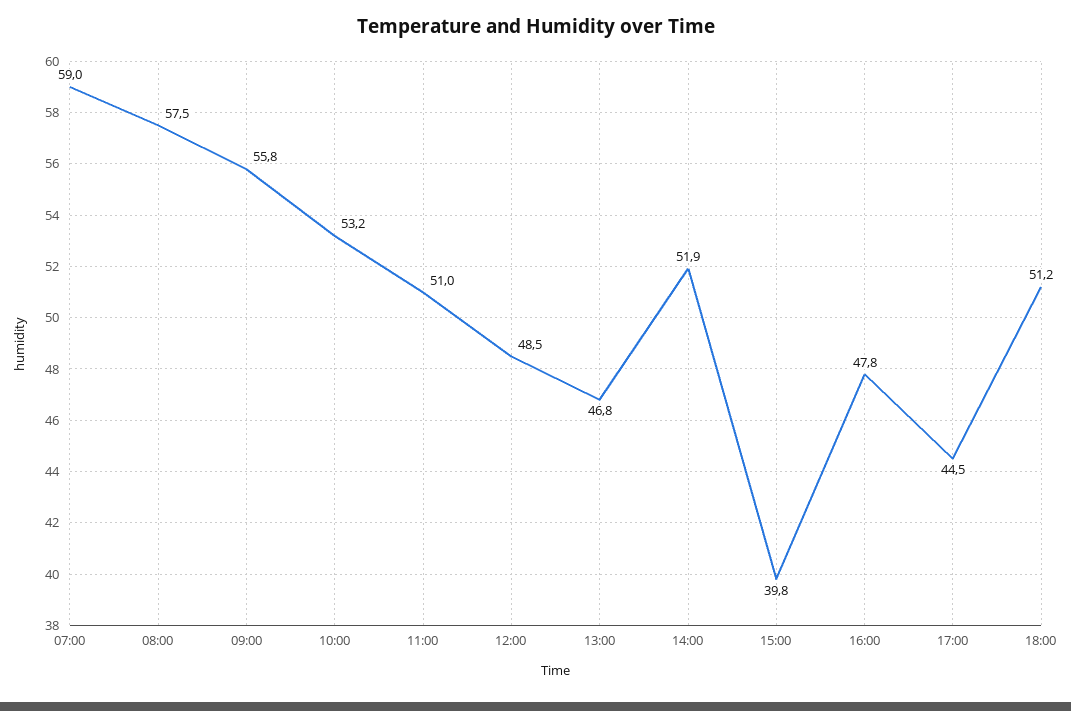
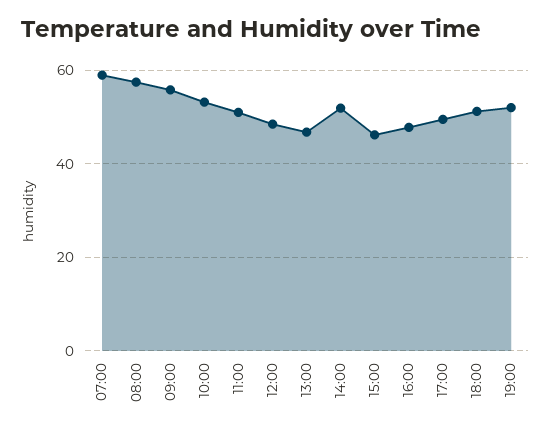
15:00: 39.8 -> 46
17:00: 44.5 -> 50
19:00: none -> 52

